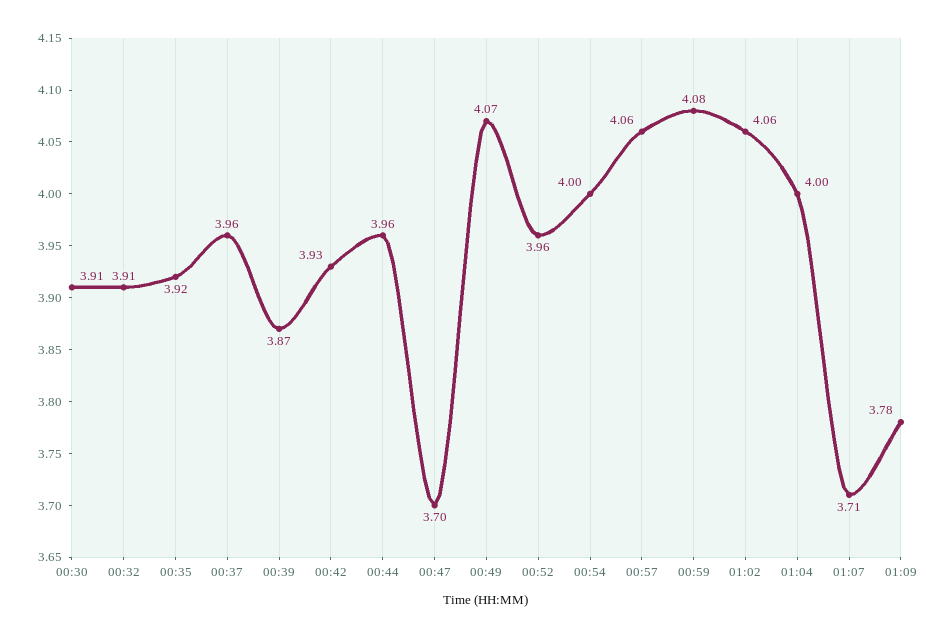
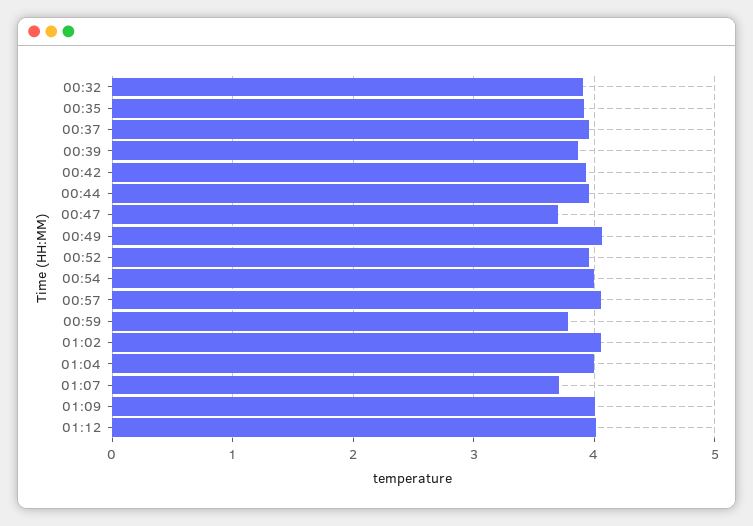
00:30: 3.91 -> none
00:59: 4.08 -> 3.8
01:09: 3.78 -> 4
01:12: none -> 4

